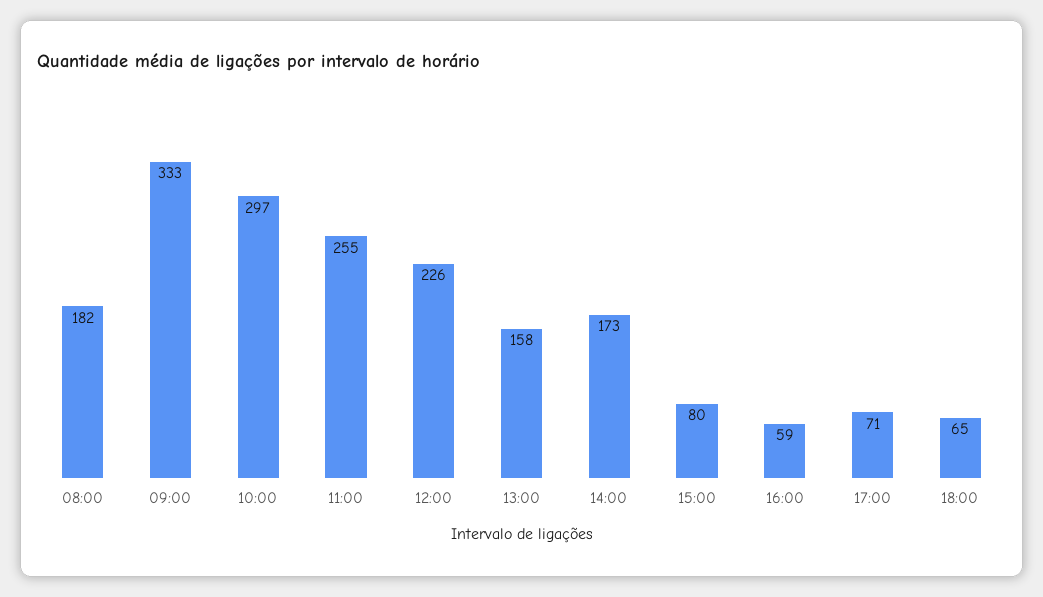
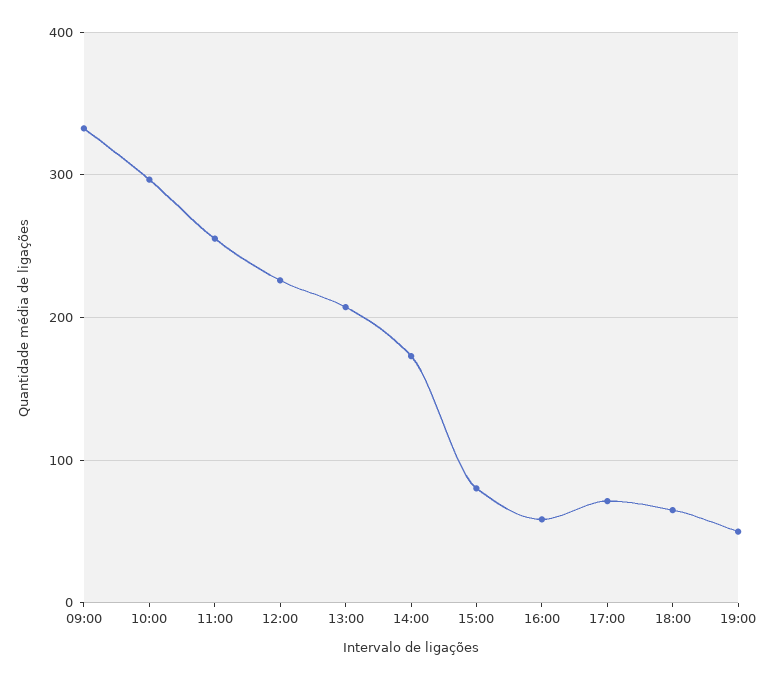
08:00: 182 -> none
13:00: 158 -> 210
19:00: none -> 50

